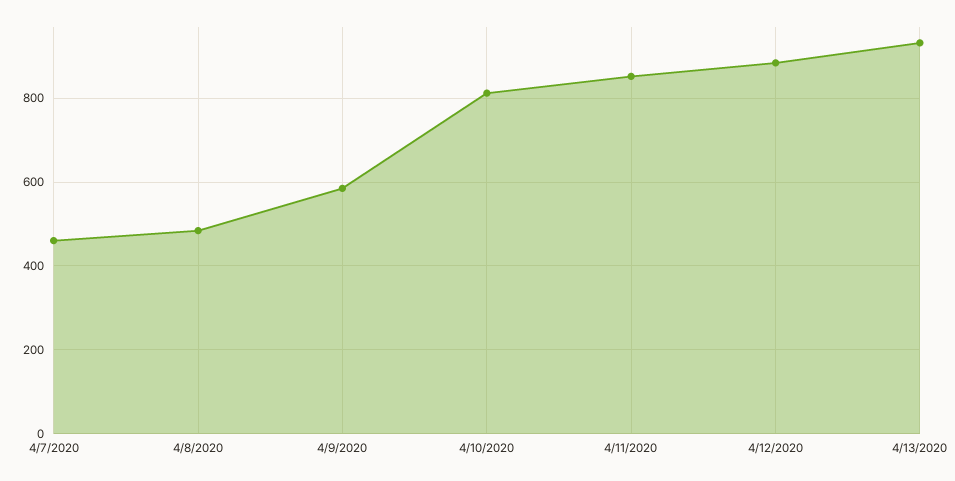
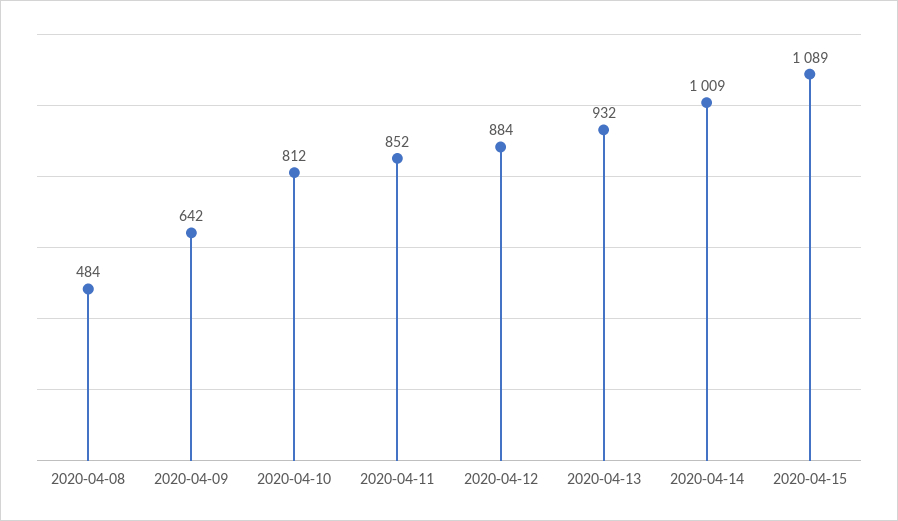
4/7/2020: 460 -> none
4/9/2020: 580 -> 642
2020-04-14: none -> 1009
2020-04-15: none -> 1089

